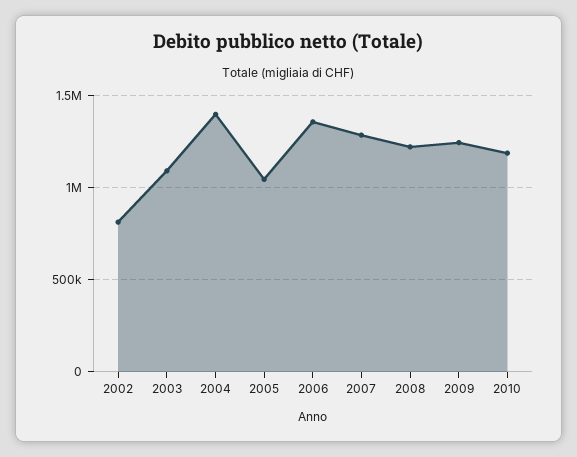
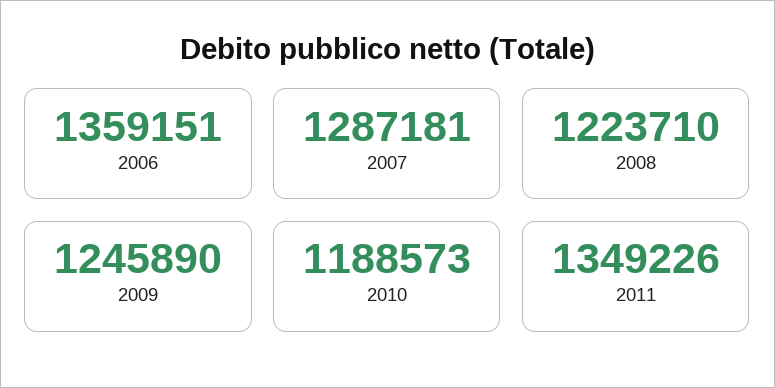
2002: 800000 -> none
2003: 1100000 -> none
2004: 1400000 -> none
2005: 1050000 -> none
2011: none -> 1349226

